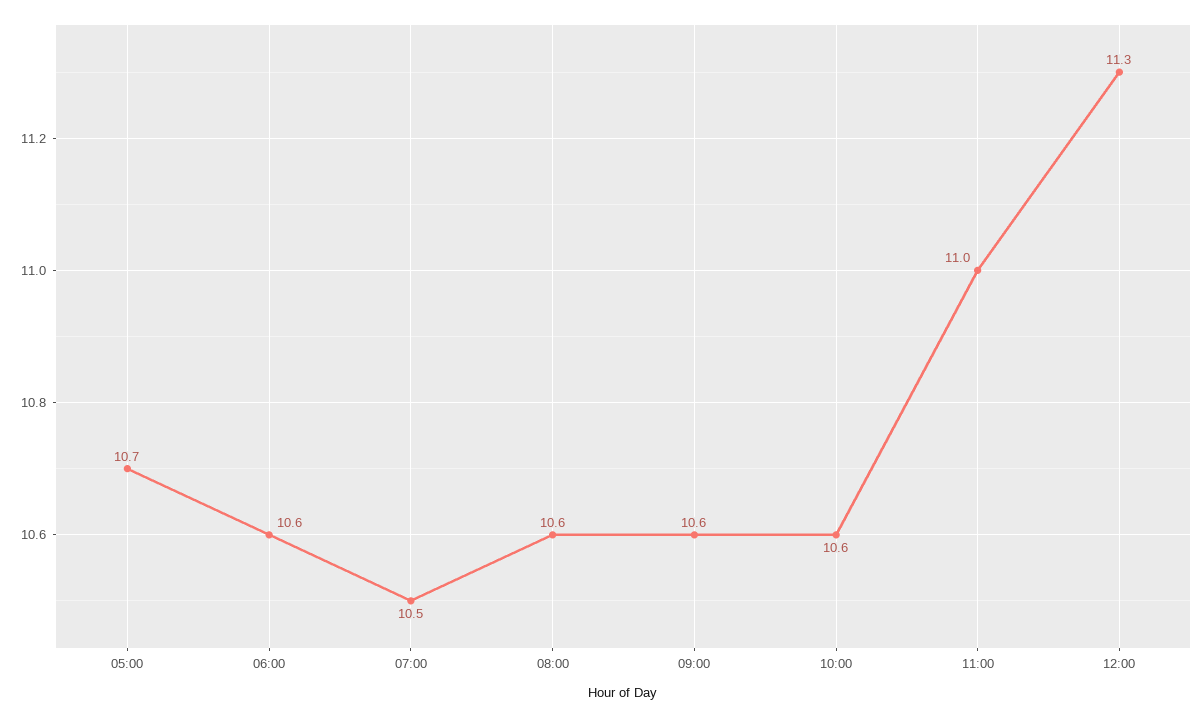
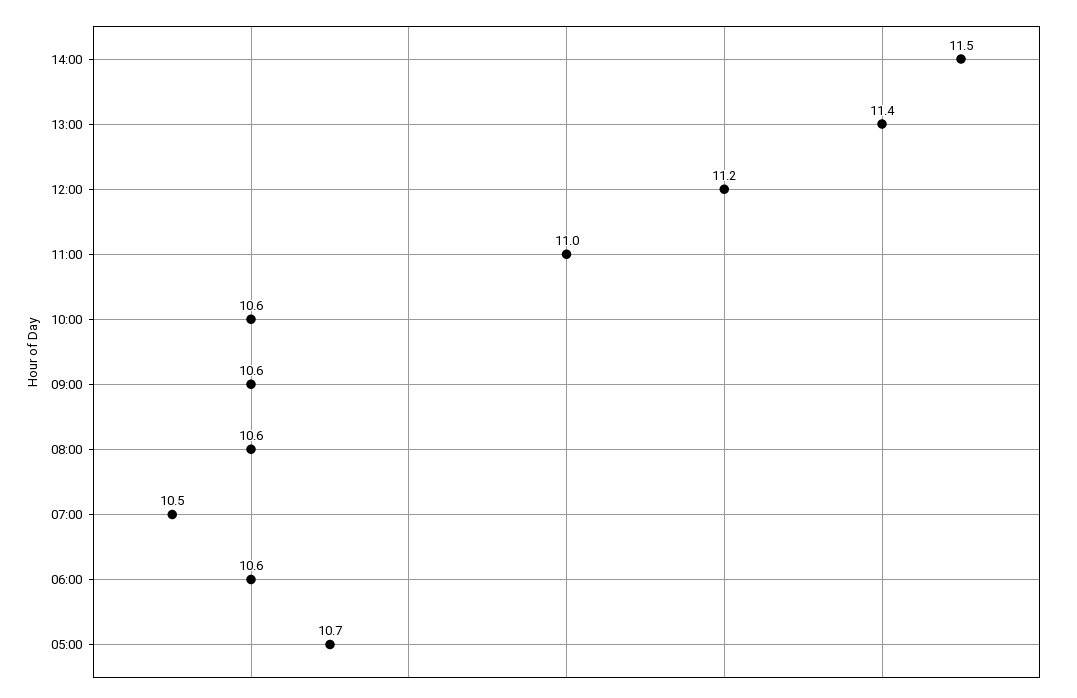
12:00: 11.3 -> 11.2
14:00: none -> 11.5
13:00: none -> 11.4

